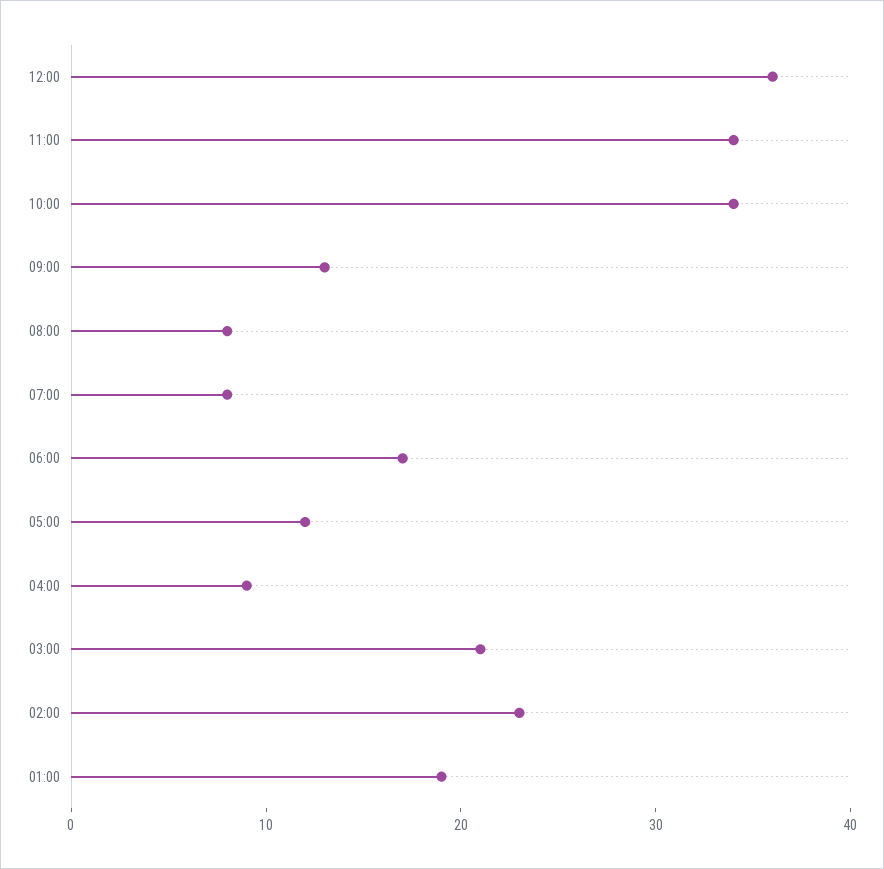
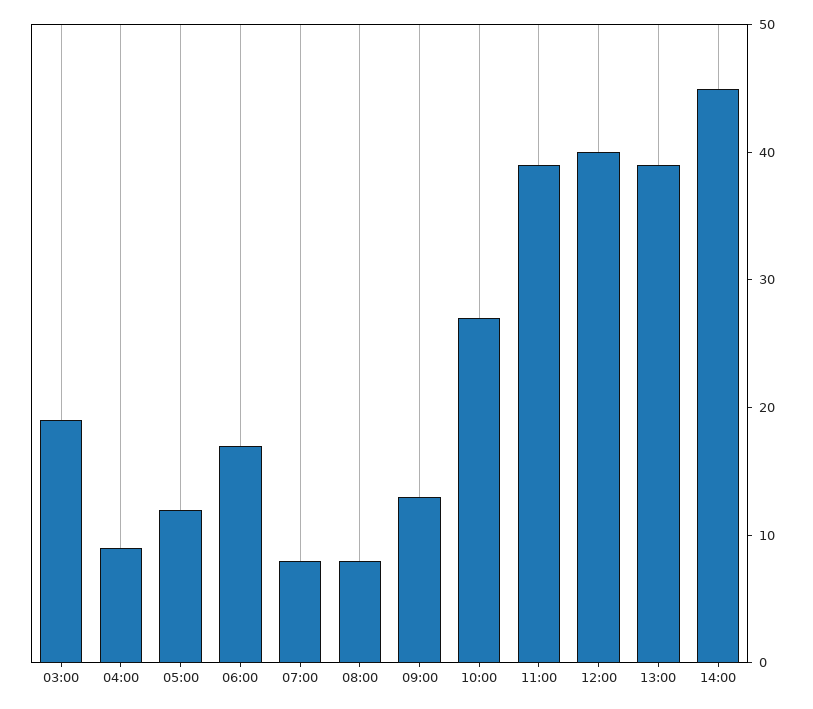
12:00: 36 -> 40
11:00: 34 -> 39
10:00: 34 -> 27
03:00: 21 -> 19
02:00: 23 -> none
01:00: 19 -> none
13:00: none -> 39
14:00: none -> 45

